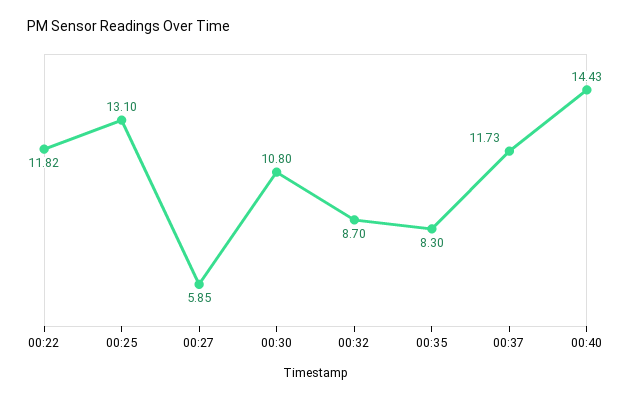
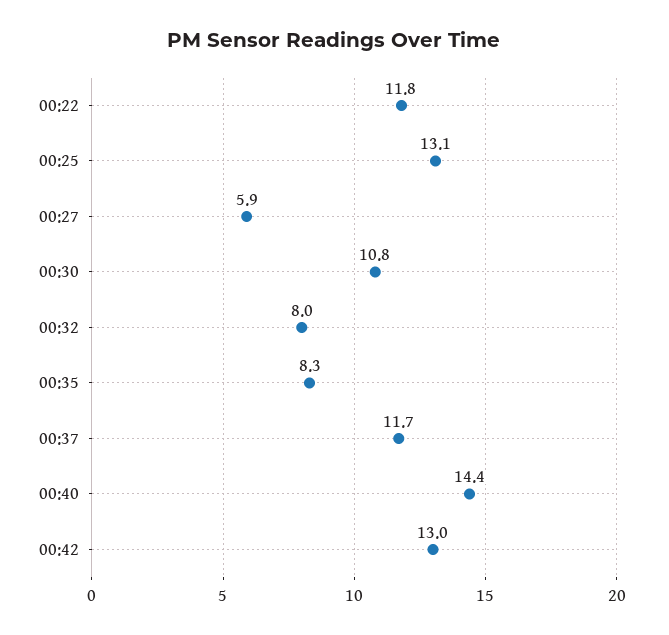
00:32: 8.7 -> 8
00:42: none -> 13

